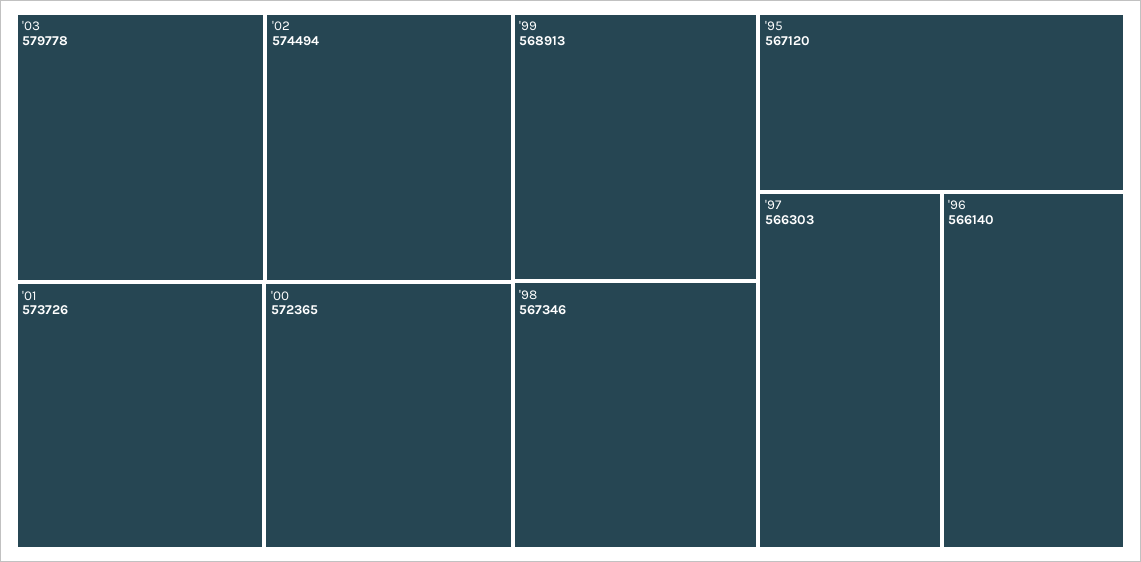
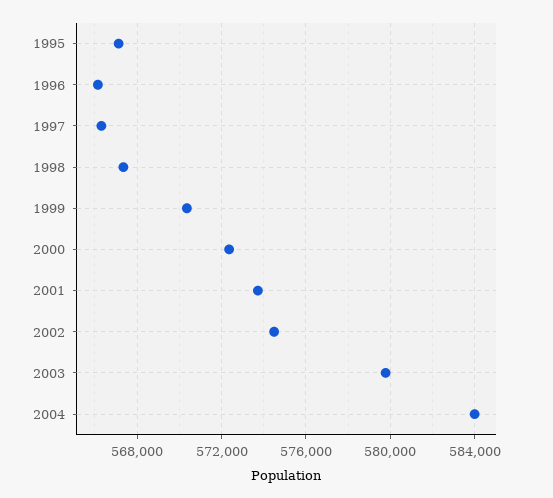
'99: 568913 -> 570500
2004: none -> 584000

